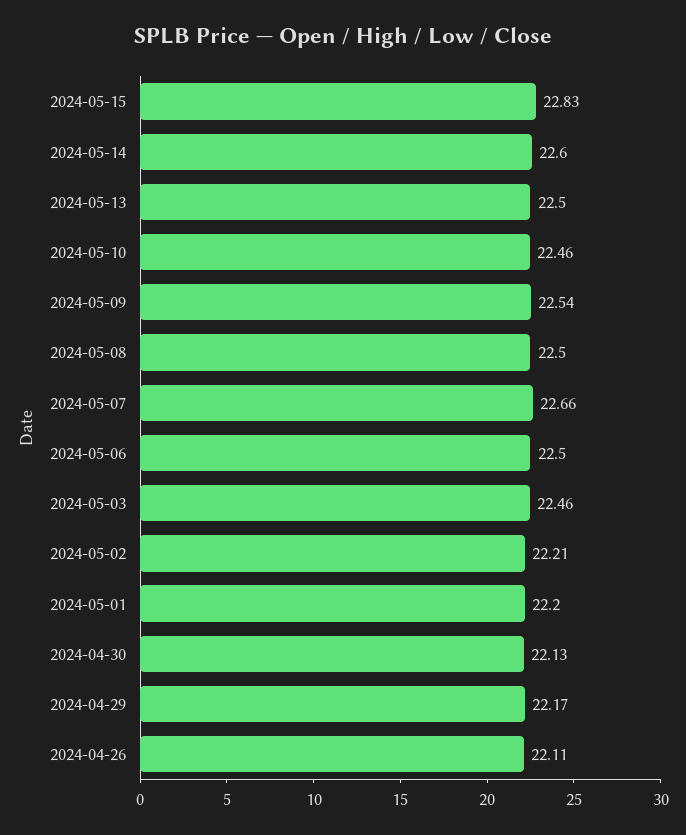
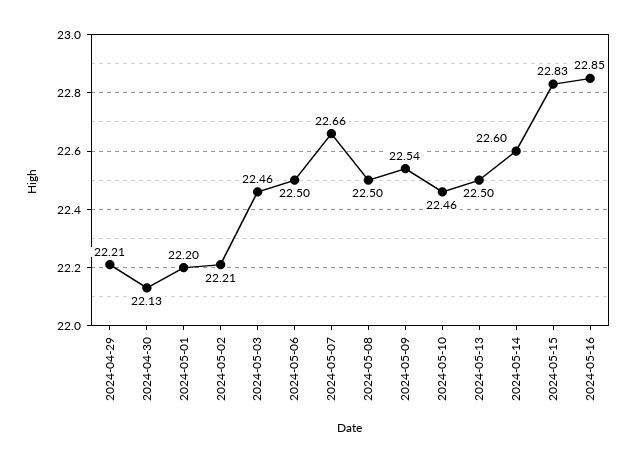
2024-04-29: 22.17 -> 22.21
2024-04-26: 22.11 -> none
2024-05-16: none -> 22.85

